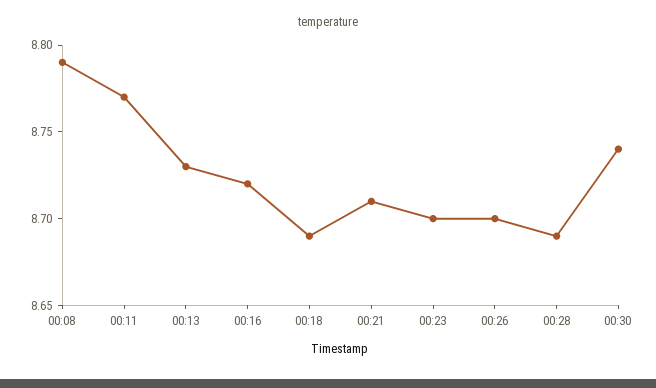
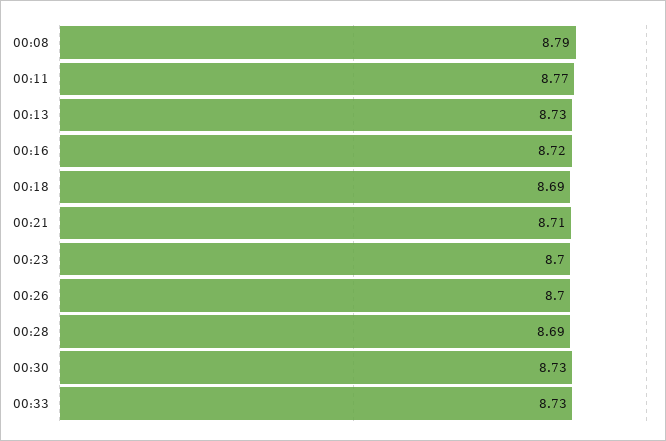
00:30: 8.74 -> 8.73
00:33: none -> 8.73

